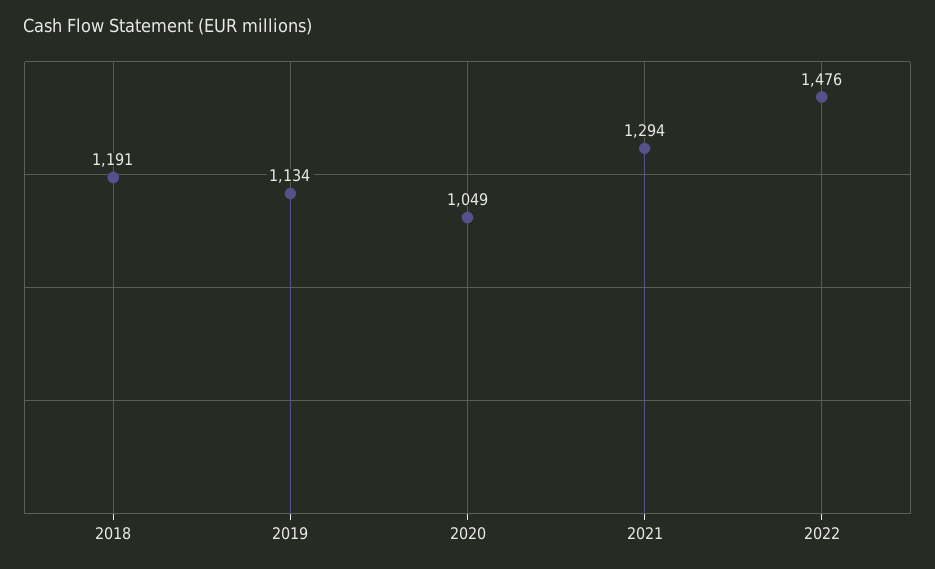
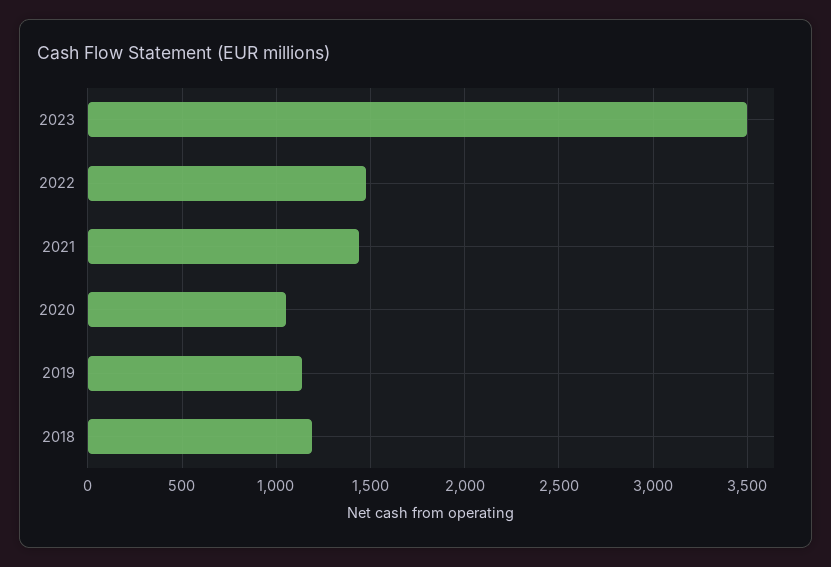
2021: 1294 -> 1450
2023: none -> 3500

